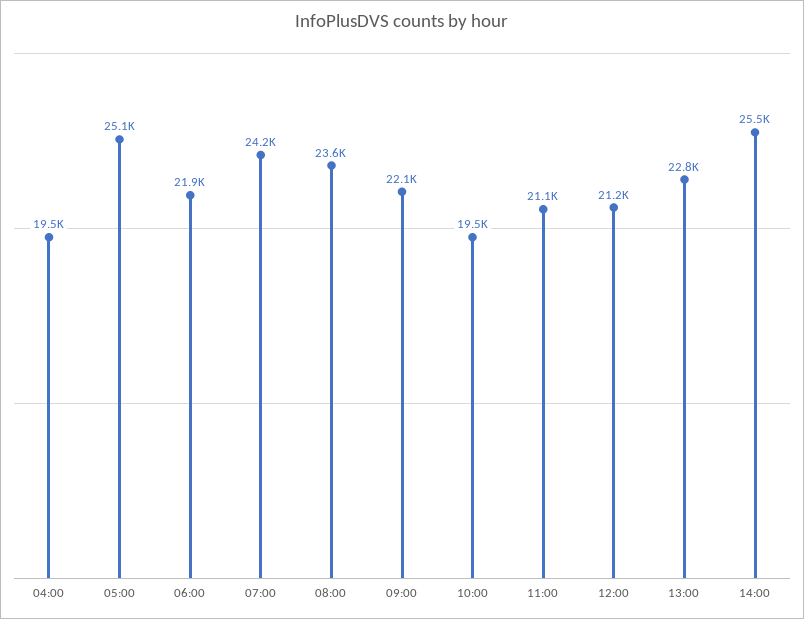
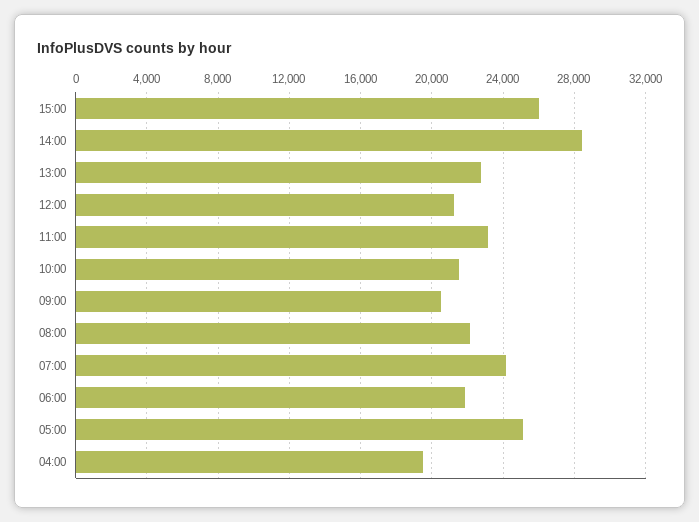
08:00: 23600 -> 22000
09:00: 22100 -> 20500
10:00: 19500 -> 21500
11:00: 21100 -> 23000
14:00: 25500 -> 28500
15:00: none -> 26000

